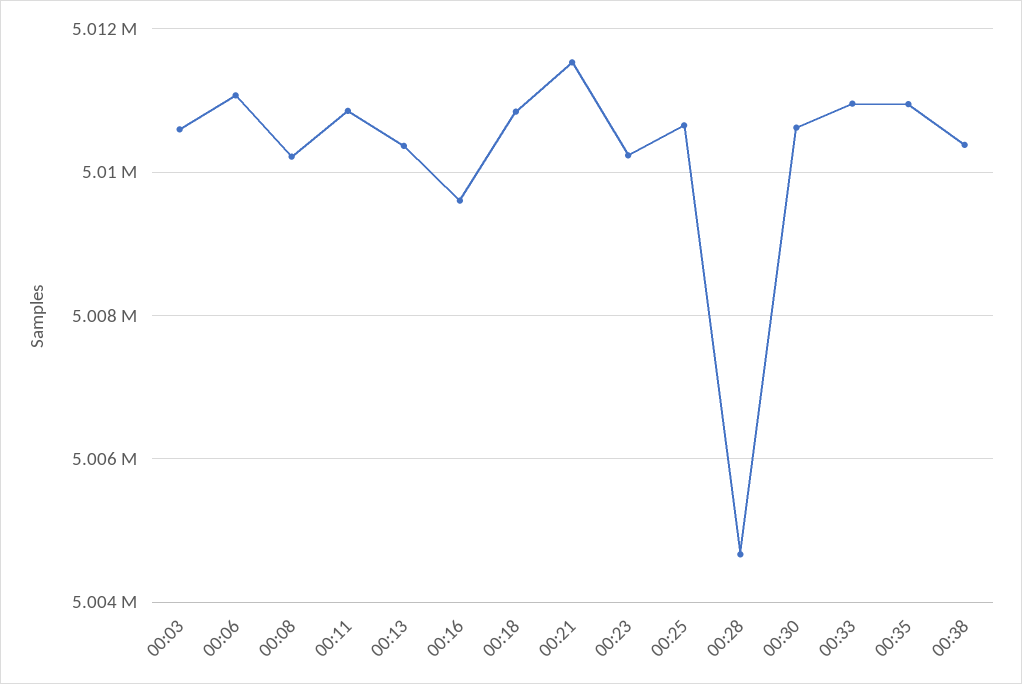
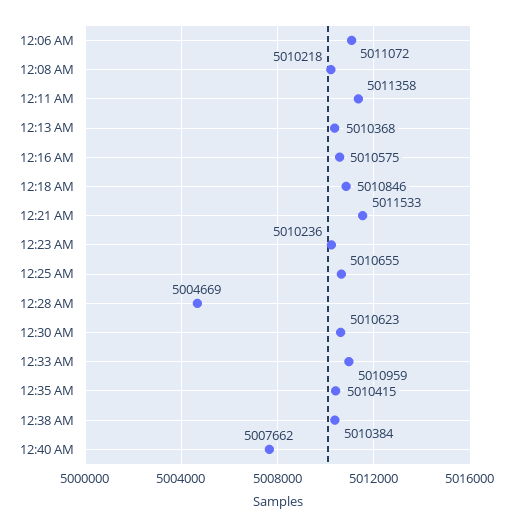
00:03: 5010600 -> none
00:11: 5010800 -> 5011358
00:16: 5009600 -> 5010575
00:35: 5011000 -> 5010415
12:40 AM: none -> 5007662

